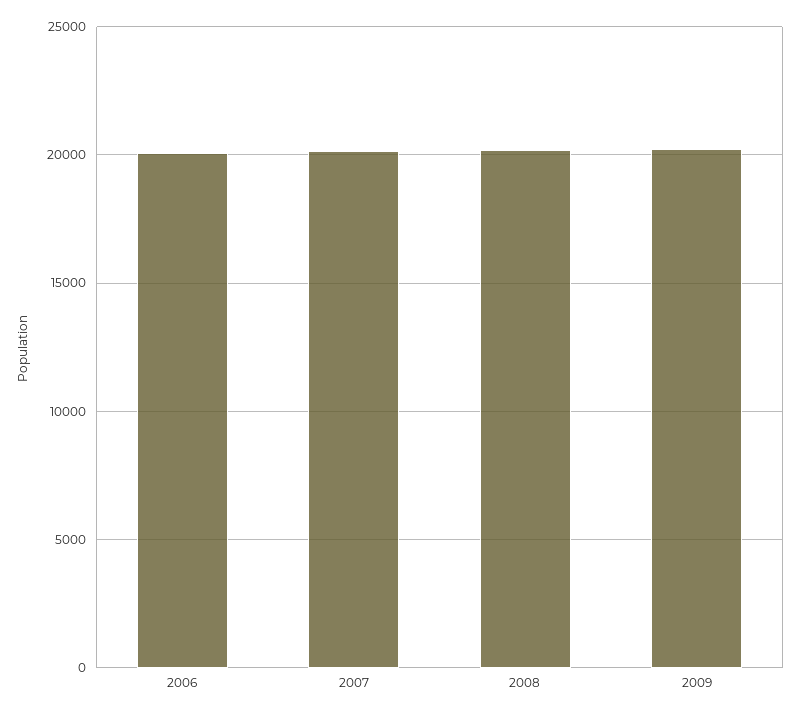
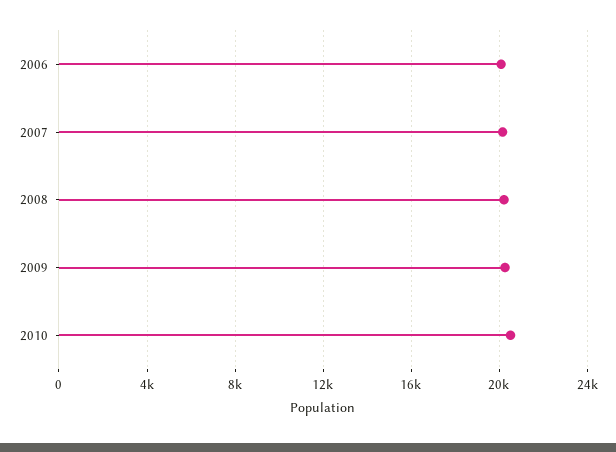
2010: none -> 20500

